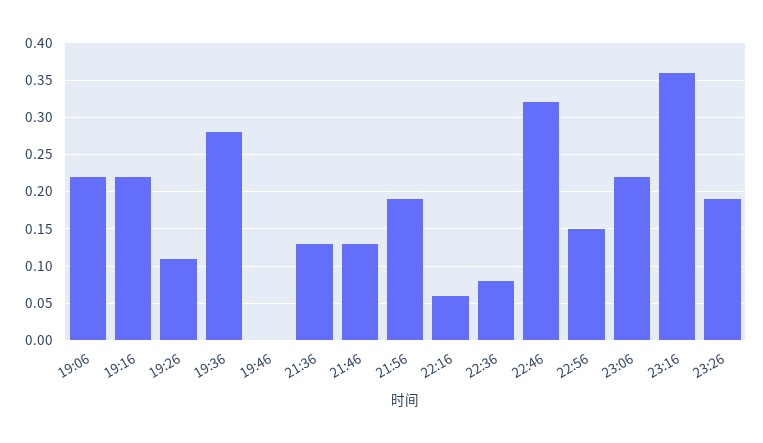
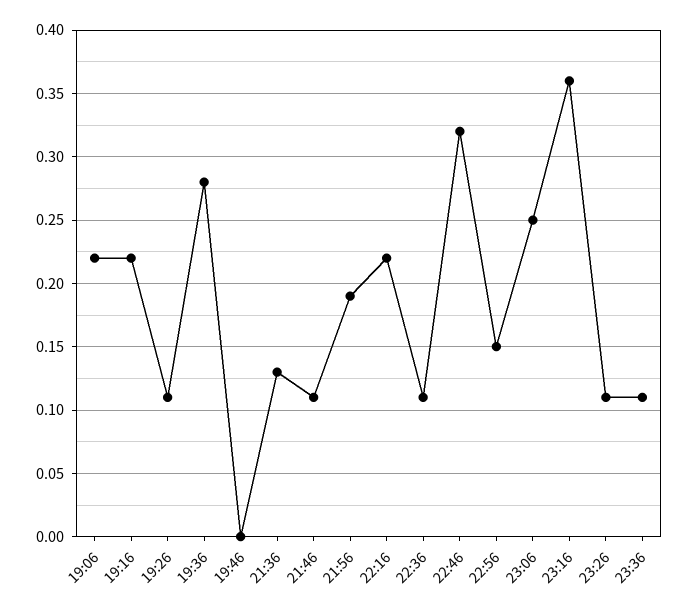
21:46: 0.13 -> 0.11
22:16: 0.06 -> 0.22
22:36: 0.08 -> 0.11
23:06: 0.22 -> 0.25
23:26: 0.19 -> 0.11
23:36: none -> 0.11

